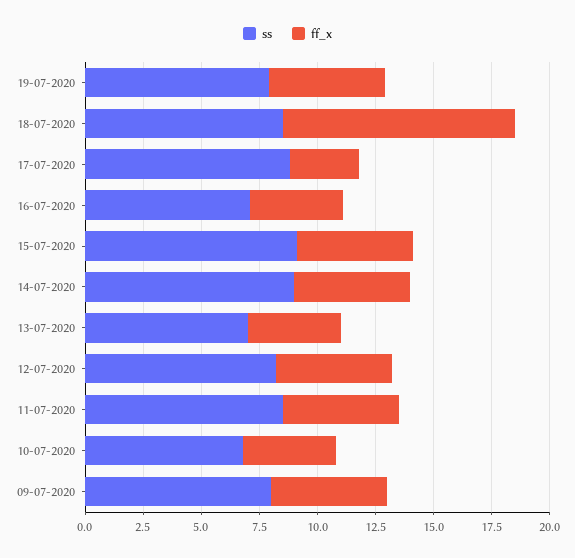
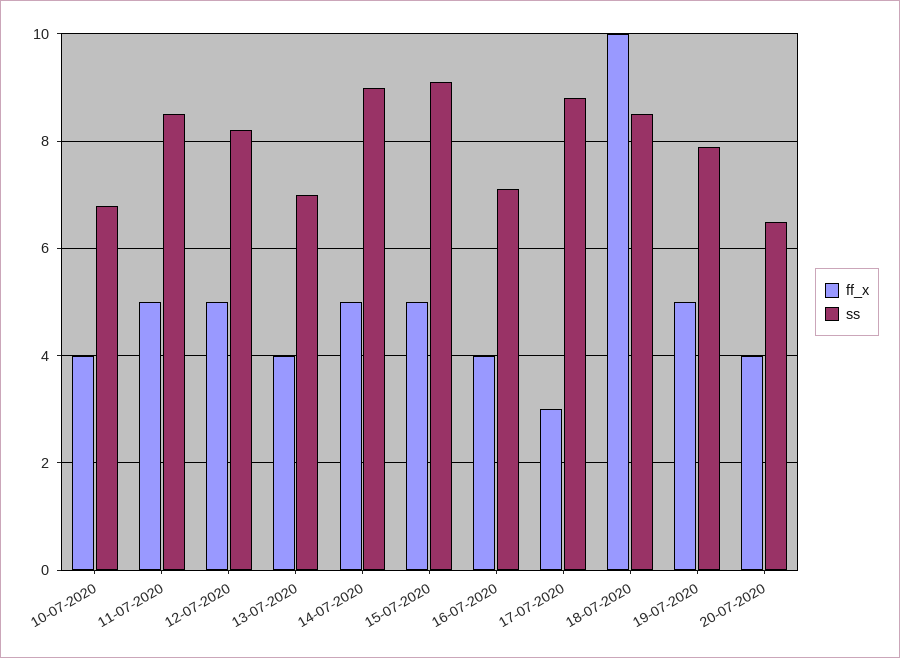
ss, 09-07-2020: 8 -> none
ff_x, 09-07-2020: 5 -> none
ff_x, 20-07-2020: none -> 4
ss, 20-07-2020: none -> 6.5

